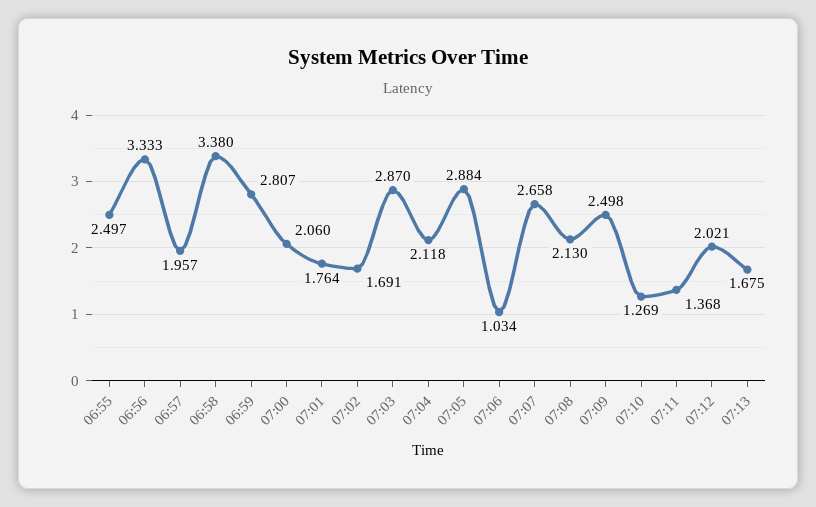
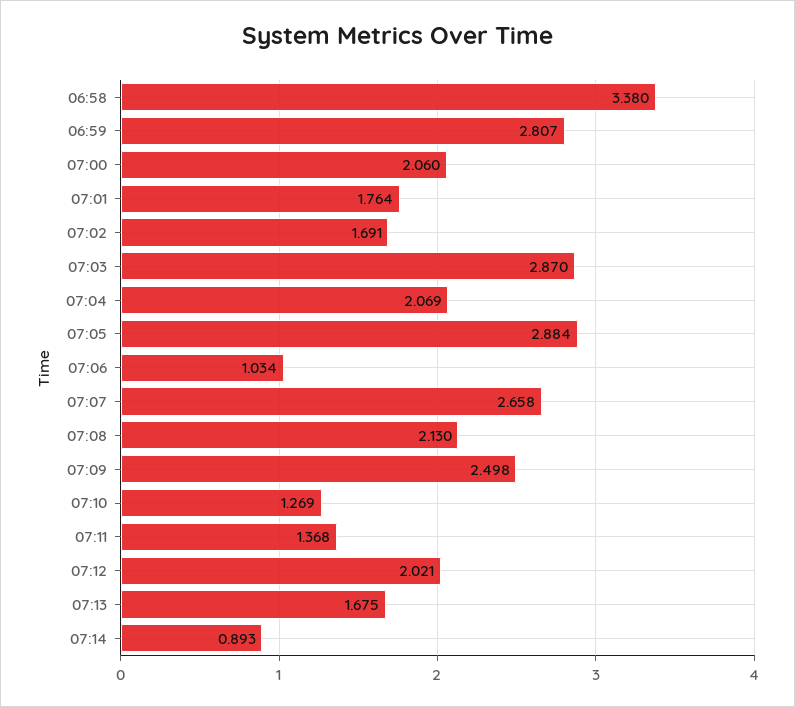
06:55: 2.497 -> none
06:56: 3.333 -> none
06:57: 1.957 -> none
07:04: 2.118 -> 2.069
07:14: none -> 0.893

